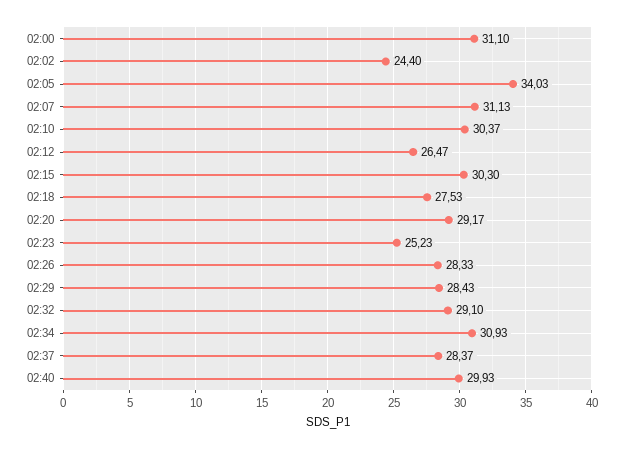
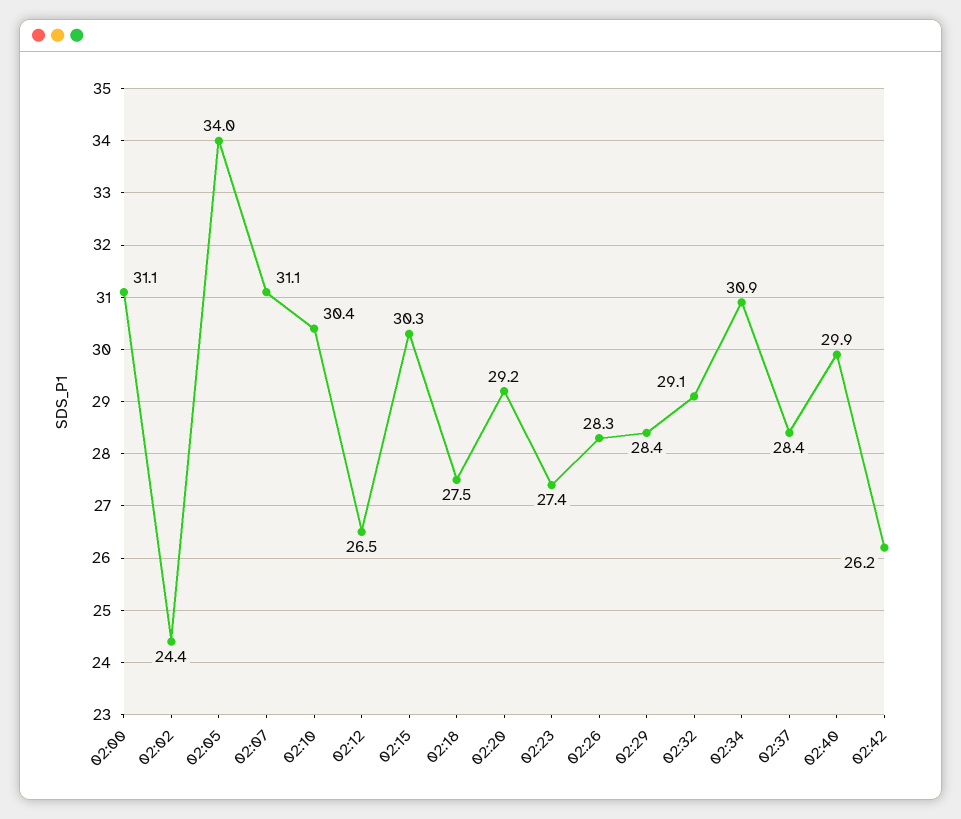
02:23: 25.23 -> 27.4
02:42: none -> 26.2

